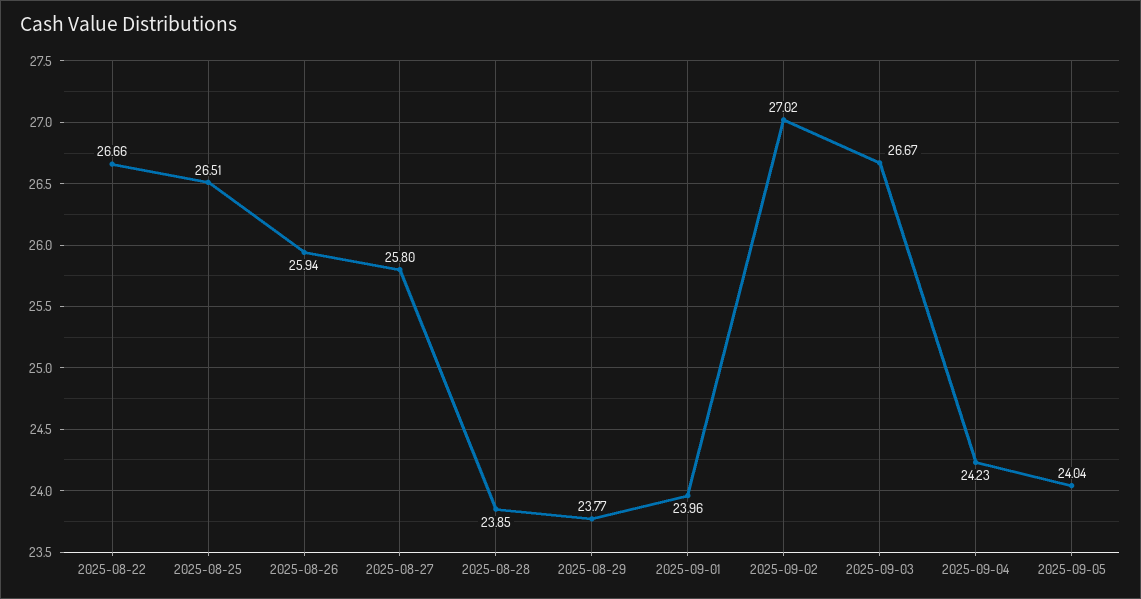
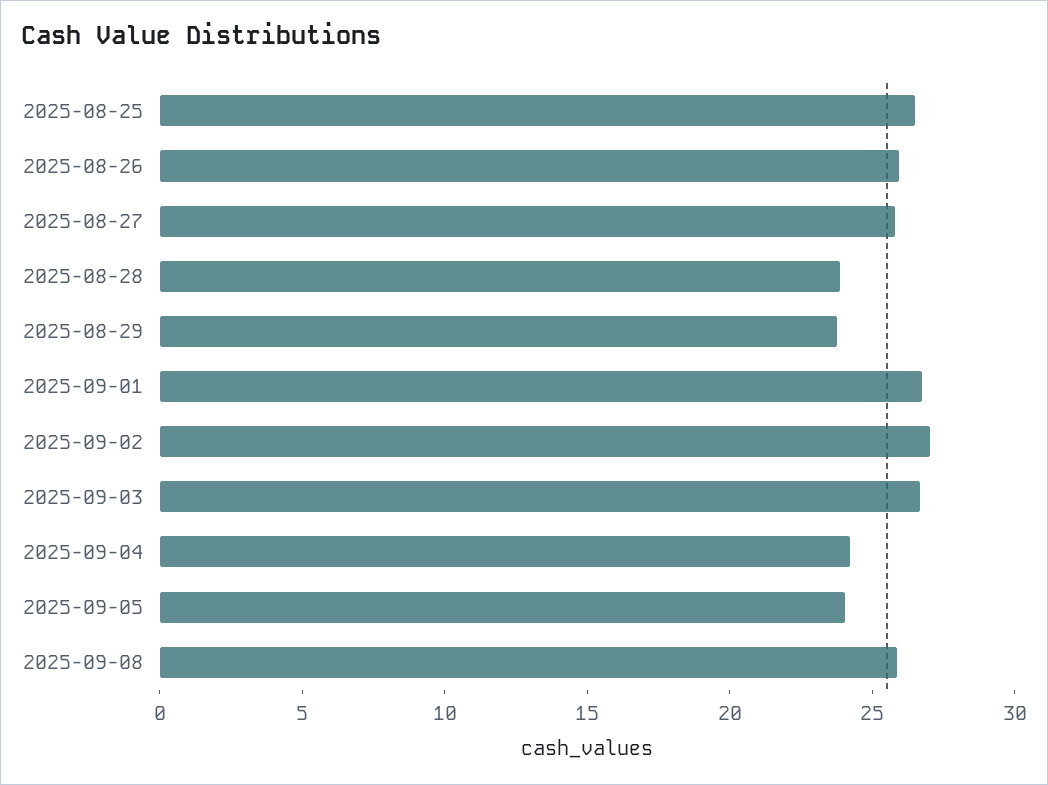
2025-08-22: 26.66 -> none
2025-09-01: 23.96 -> 27
2025-09-08: none -> 26

